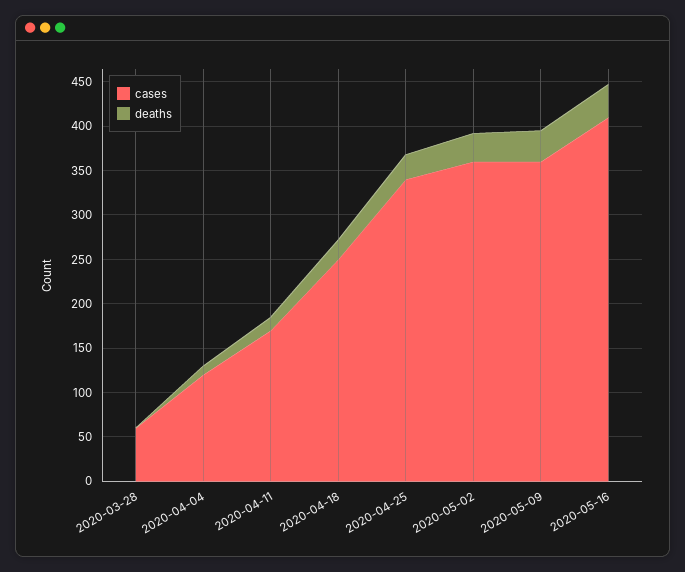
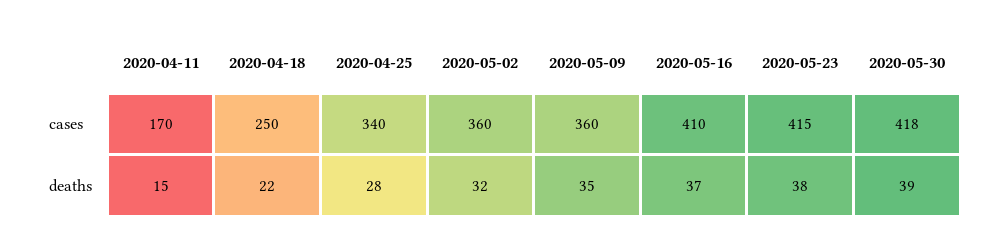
cases, 2020-03-28: 60 -> none
deaths, 2020-03-28: 0 -> none
cases, 2020-04-04: 120 -> none
deaths, 2020-04-04: 10 -> none
cases, 2020-05-23: none -> 415
cases, 2020-05-30: none -> 418
deaths, 2020-05-23: none -> 38
deaths, 2020-05-30: none -> 39

